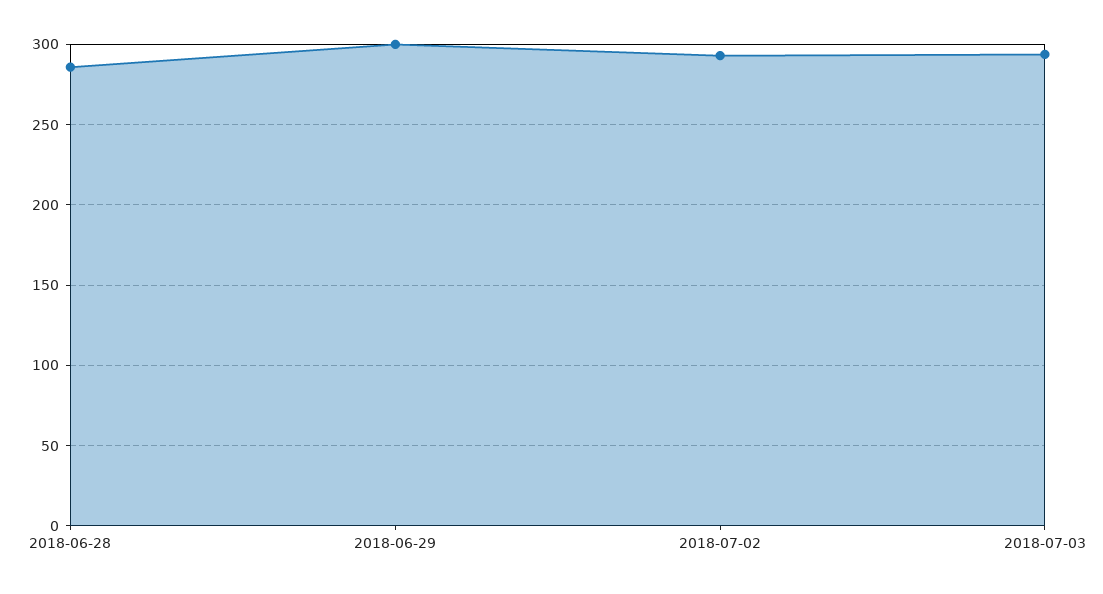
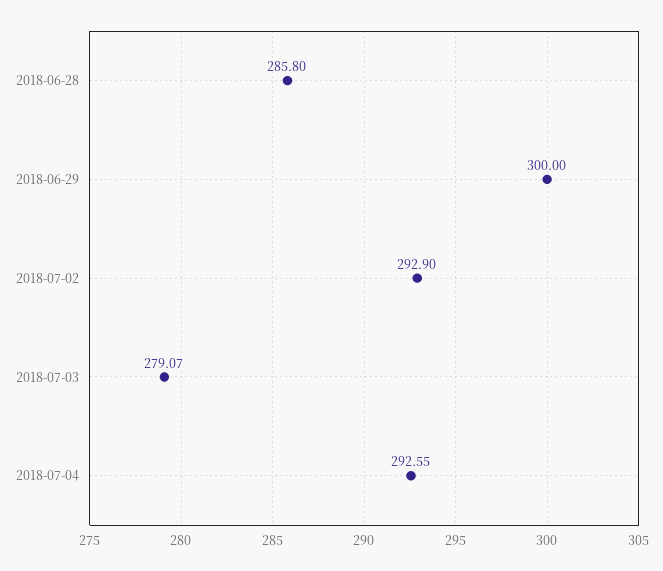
2018-07-03: 295 -> 279.07
2018-07-04: none -> 292.55

